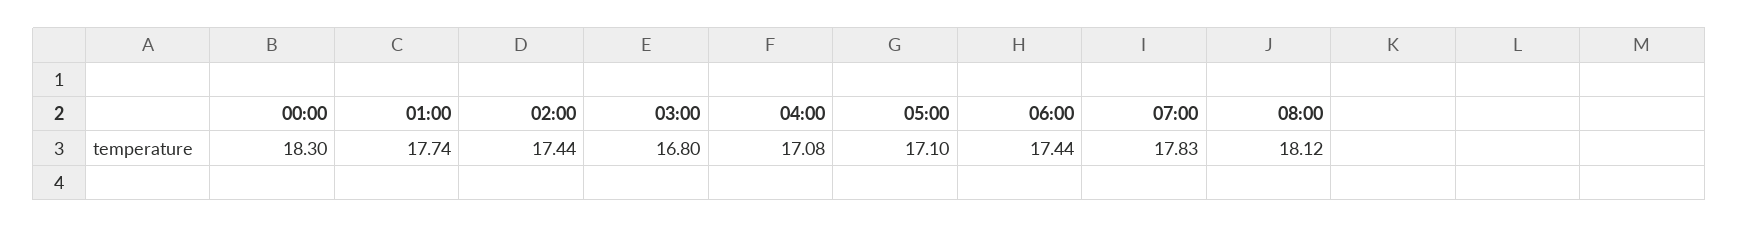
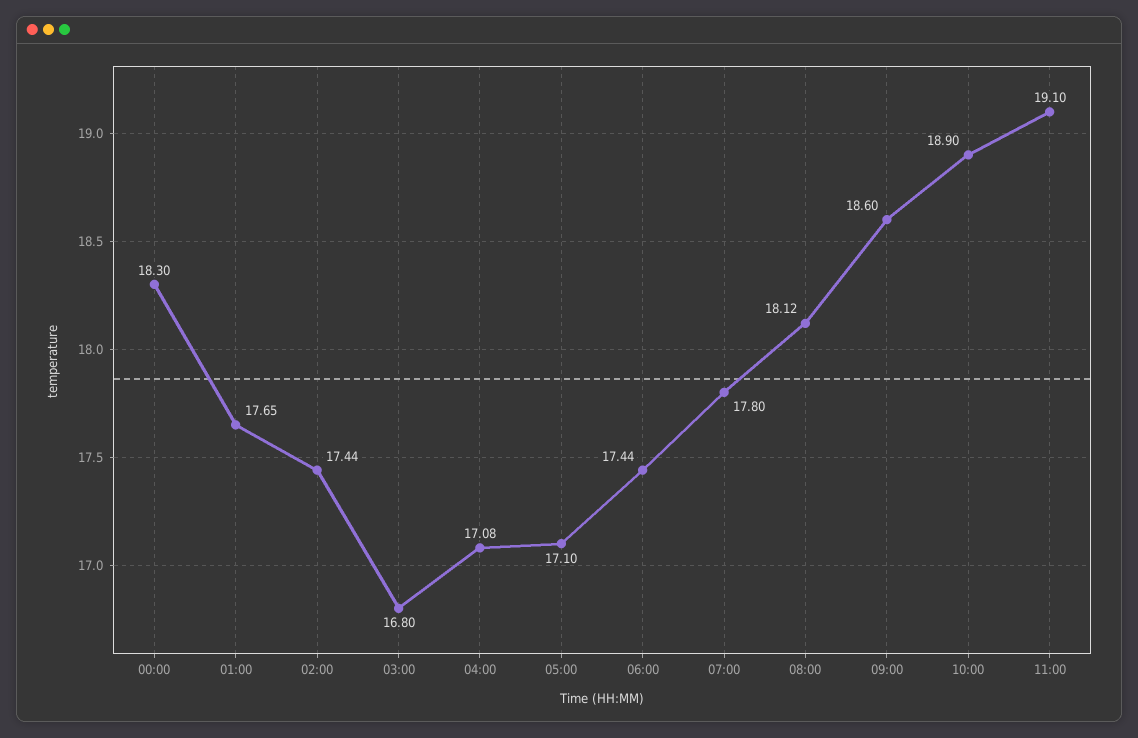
01:00: 17.74 -> 17.65
07:00: 17.83 -> 17.8
09:00: none -> 18.6
10:00: none -> 18.9
11:00: none -> 19.1

